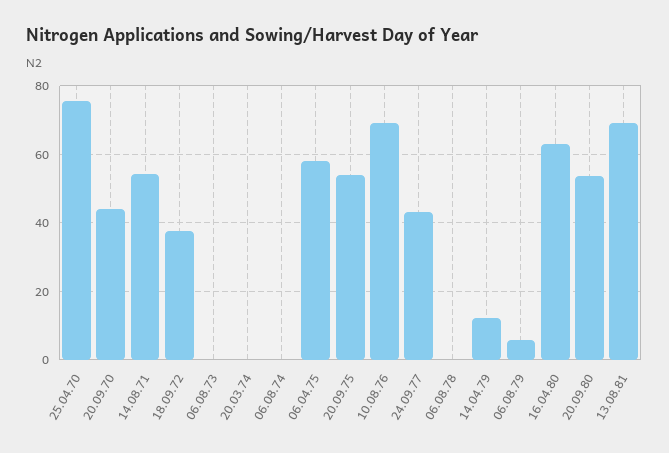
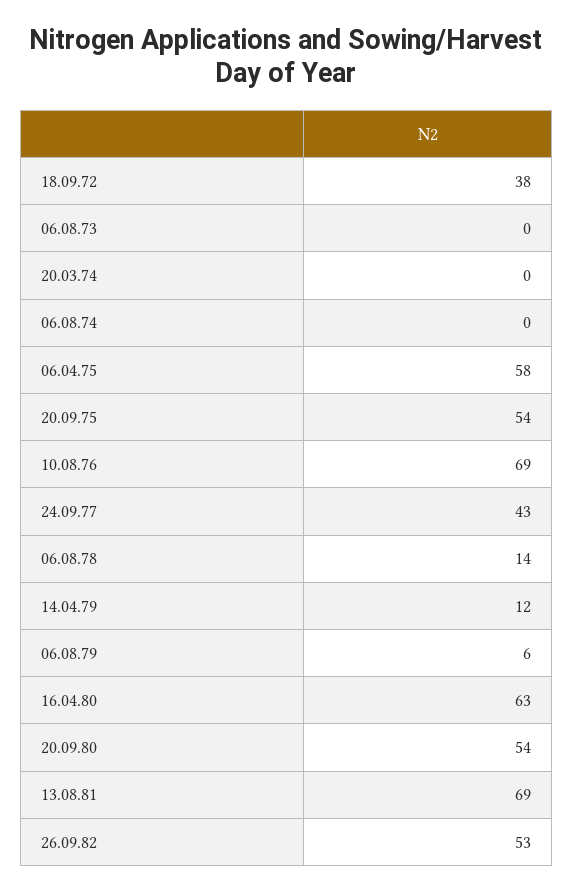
25.04.70: 76 -> none
20.09.70: 44 -> none
14.08.71: 54 -> none
06.08.78: 0 -> 14
26.09.82: none -> 53

